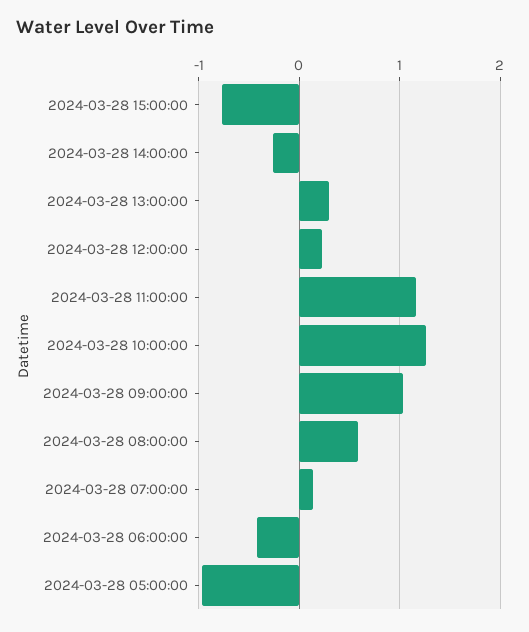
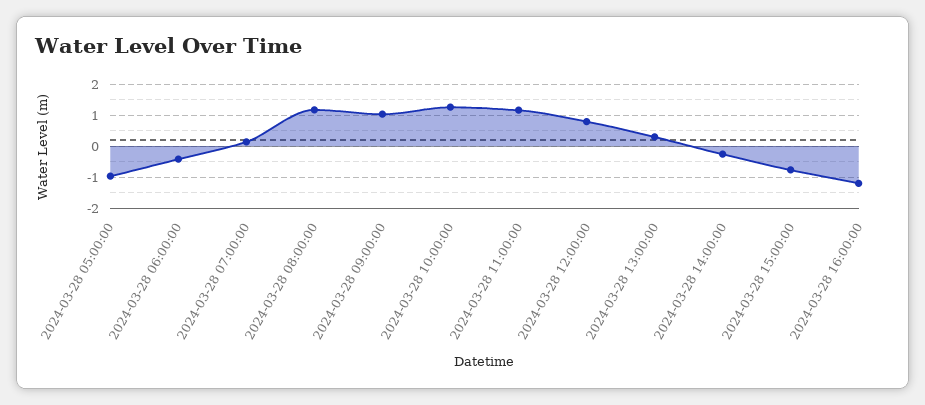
2024-03-28 12:00:00: 0.2 -> 0.8
2024-03-28 08:00:00: 0.6 -> 1.2
2024-03-28 16:00:00: none -> -1.2

